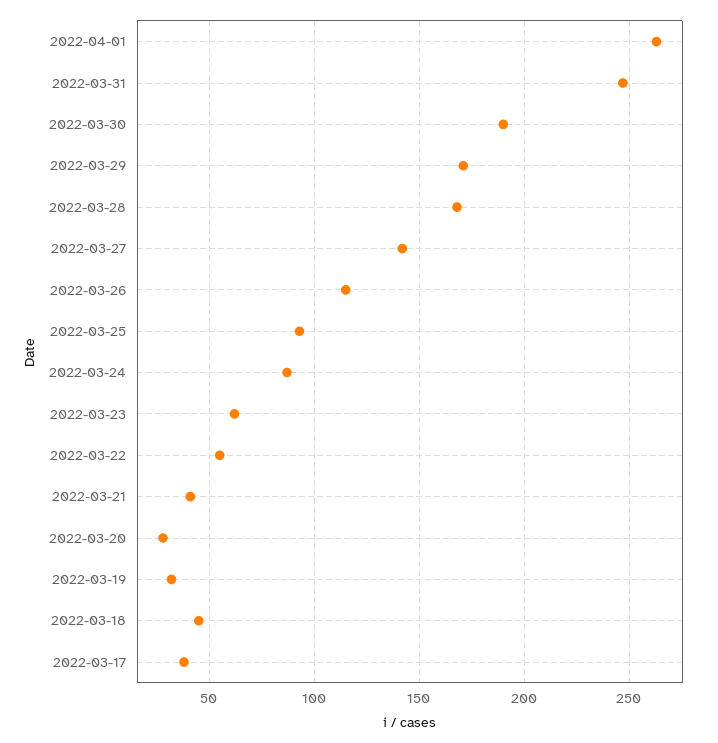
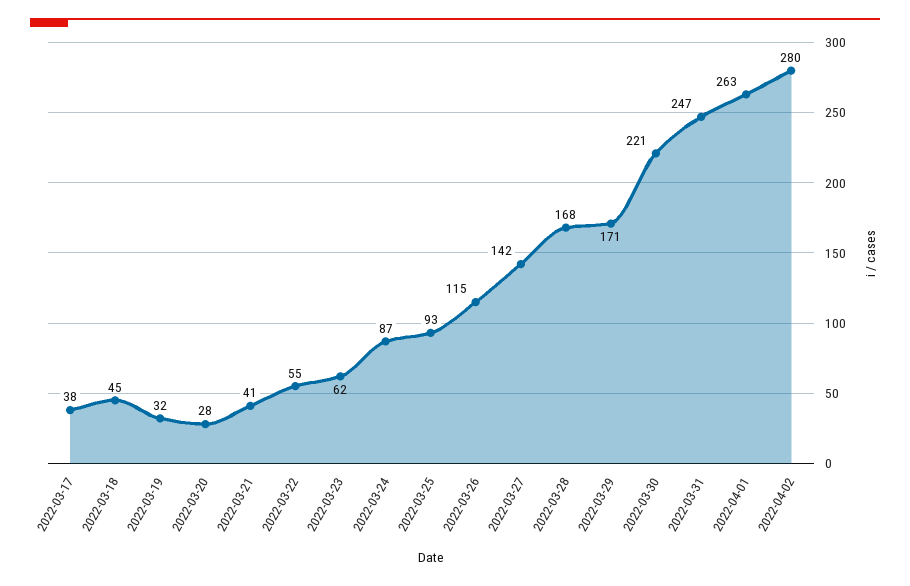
2022-03-30: 190 -> 221
2022-04-02: none -> 280

